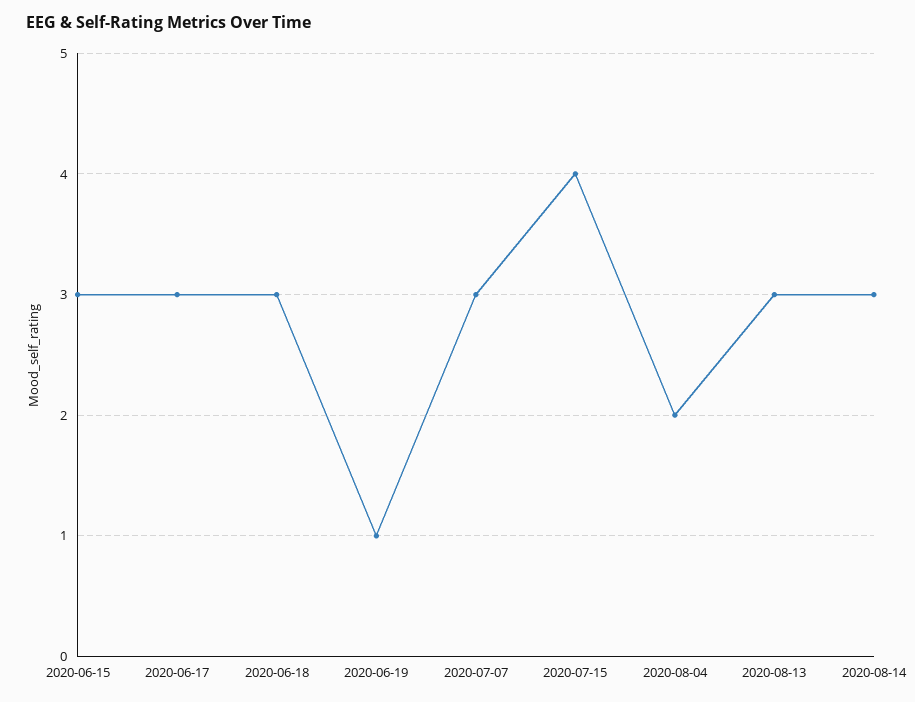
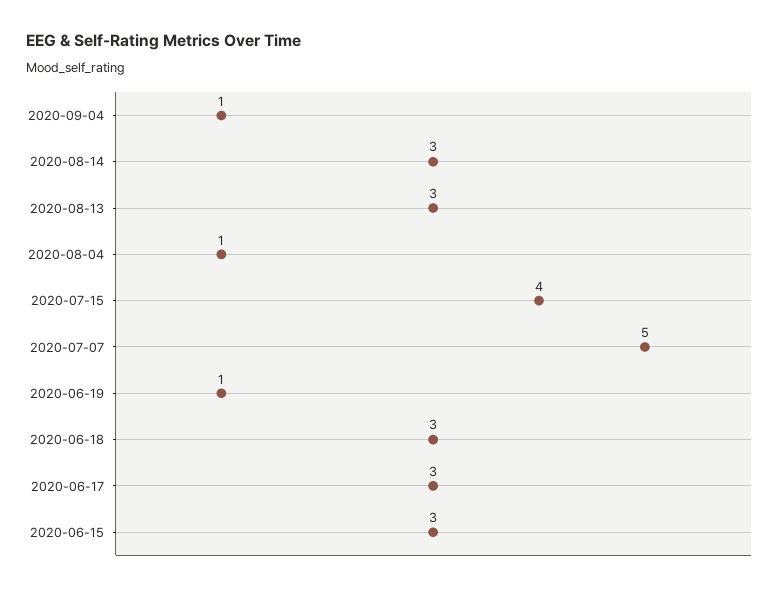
2020-07-07: 3 -> 5
2020-08-04: 2 -> 1
2020-09-04: none -> 1

